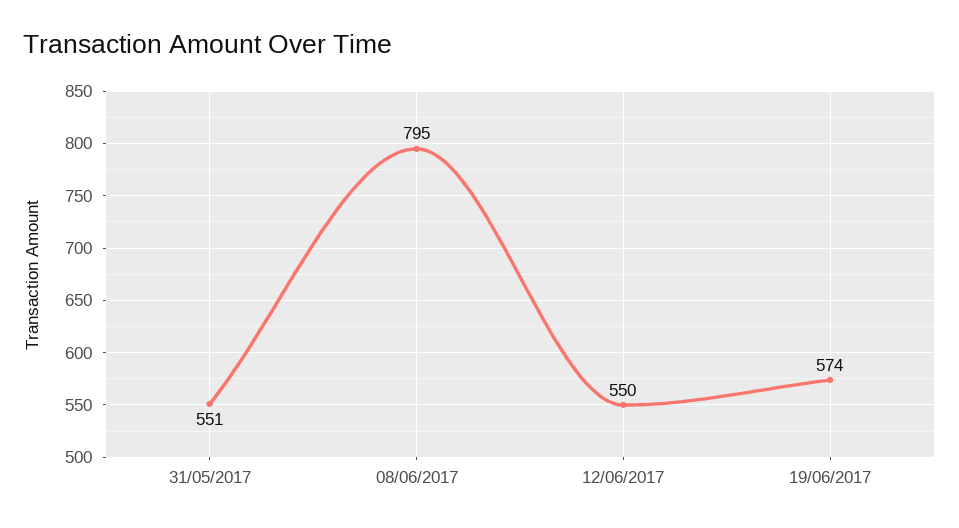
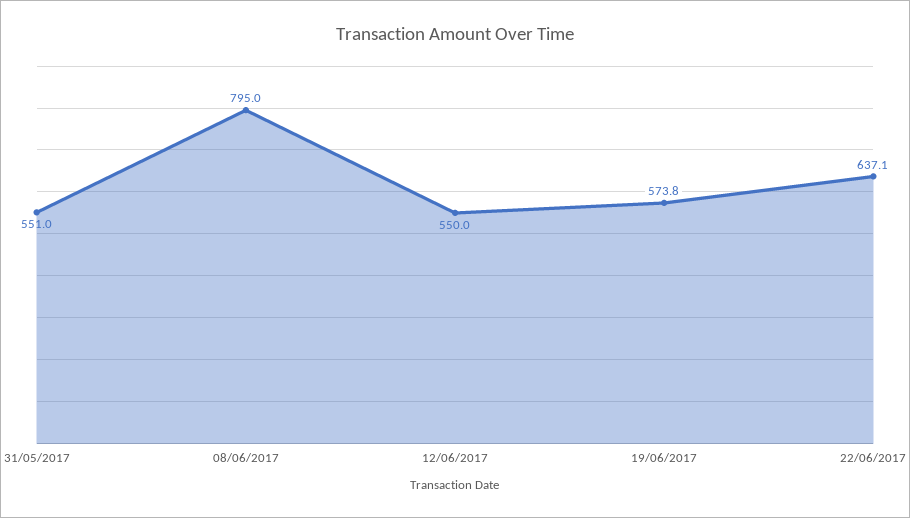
22/06/2017: none -> 637.1

